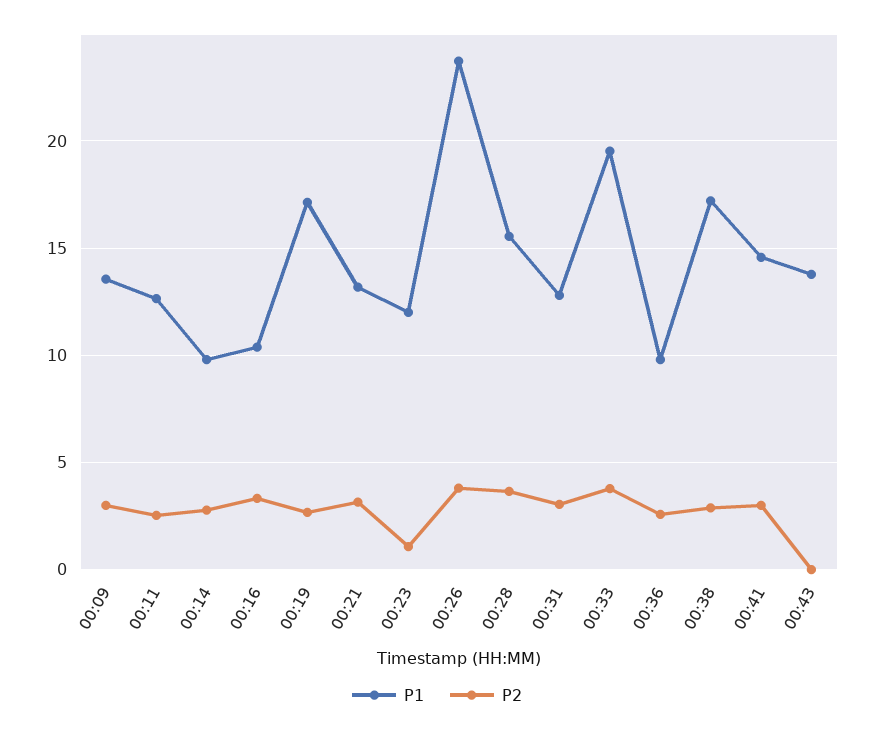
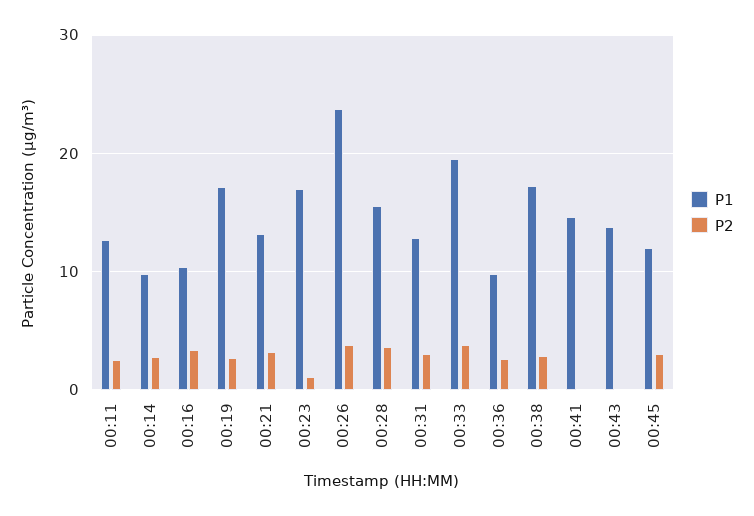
P1, 00:09: 13.5 -> none
P2, 00:09: 3 -> none
P1, 00:23: 12 -> 17
P2, 00:41: 3 -> 0
P1, 00:45: none -> 12
P2, 00:45: none -> 3

